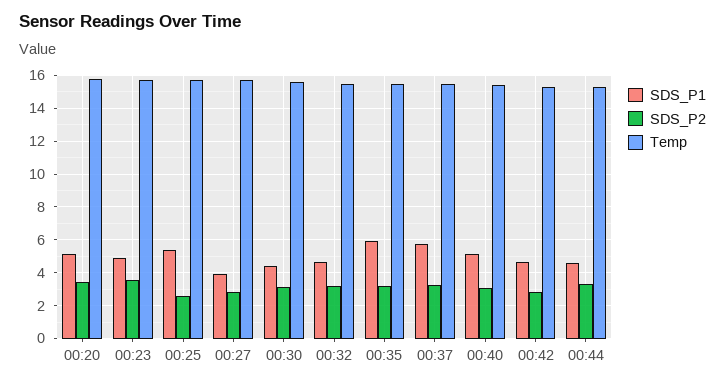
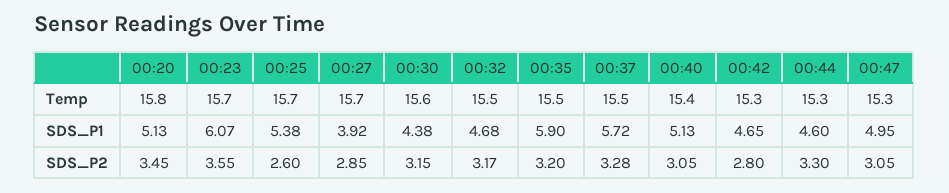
SDS_P1, 00:23: 5 -> 6.07
Temp, 00:47: none -> 15.3
SDS_P1, 00:47: none -> 4.95
SDS_P2, 00:47: none -> 3.05

